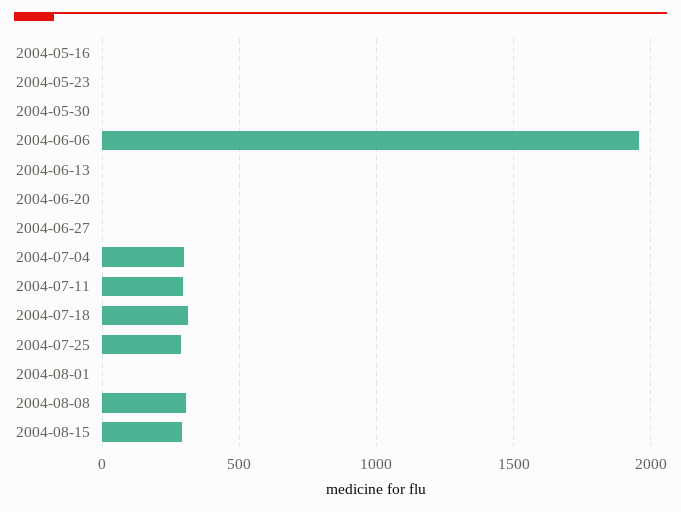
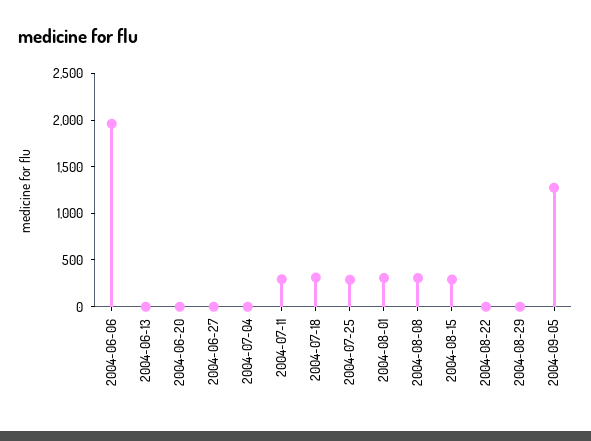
2004-05-16: 0 -> none
2004-05-23: 0 -> none
2004-05-30: 0 -> none
2004-07-04: 300 -> 0
2004-08-01: 0 -> 300
2004-08-22: none -> 0
2004-08-29: none -> 0
2004-09-05: none -> 1300

